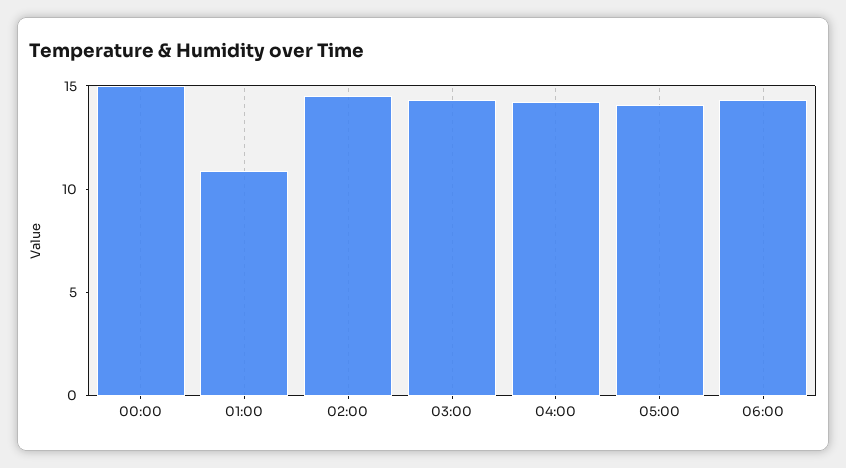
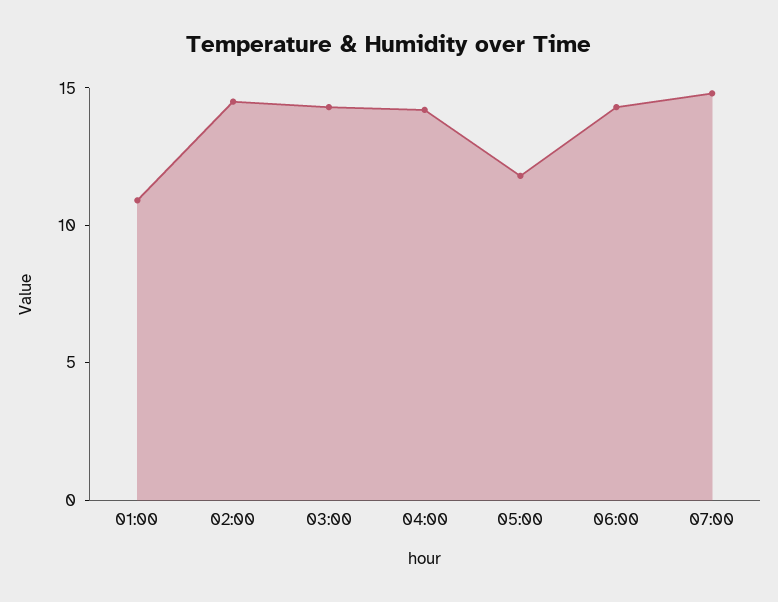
00:00: 15 -> none
05:00: 14 -> 12
07:00: none -> 15

